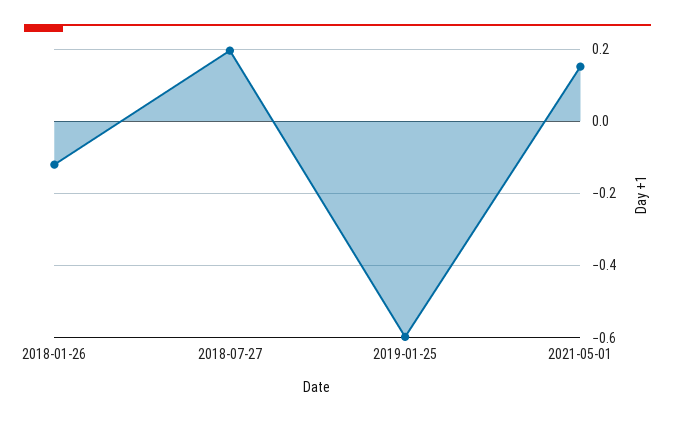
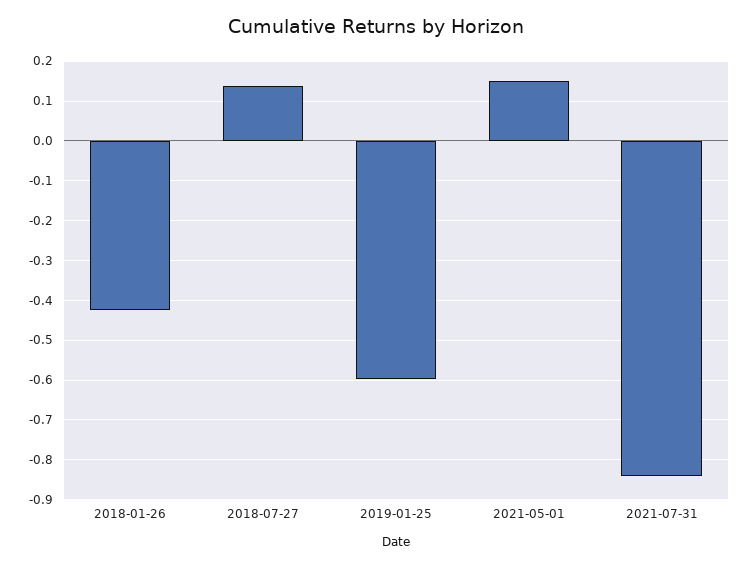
2018-01-26: -0.12 -> -0.42
2018-07-27: 0.2 -> 0.14
2021-07-31: none -> -0.84

